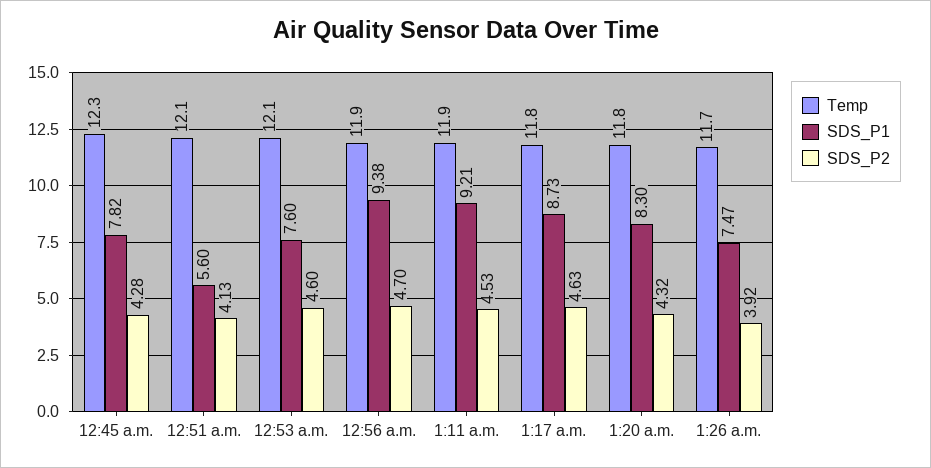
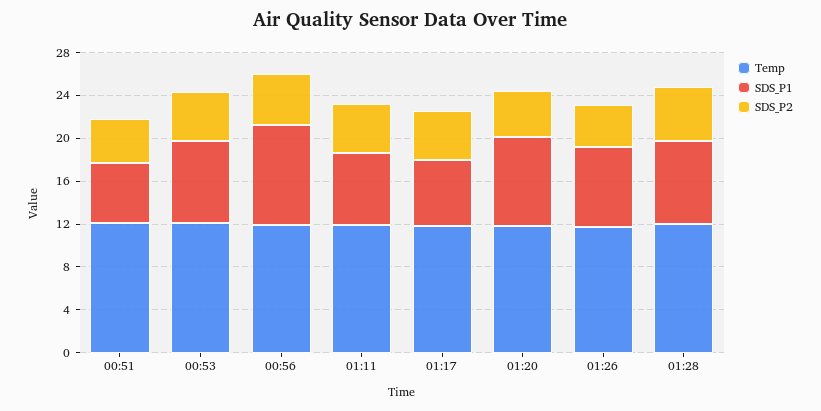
Temp, 12:45 a.m.: 12.3 -> none
SDS_P1, 12:45 a.m.: 7.82 -> none
SDS_P2, 12:45 a.m.: 4.28 -> none
SDS_P1, 1:11 a.m.: 9.21 -> 7
SDS_P1, 1:17 a.m.: 8.73 -> 6
Temp, 01:28: none -> 12
SDS_P1, 01:28: none -> 8
SDS_P2, 01:28: none -> 5

